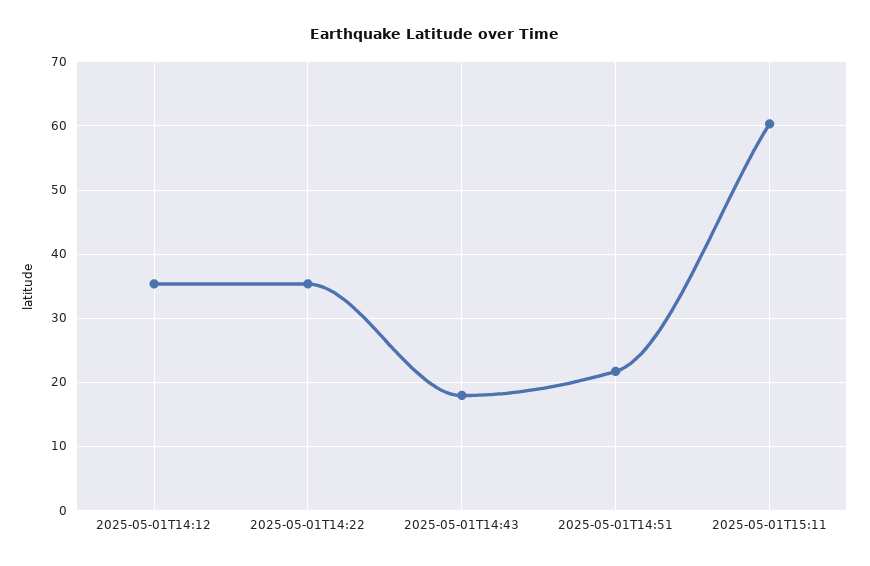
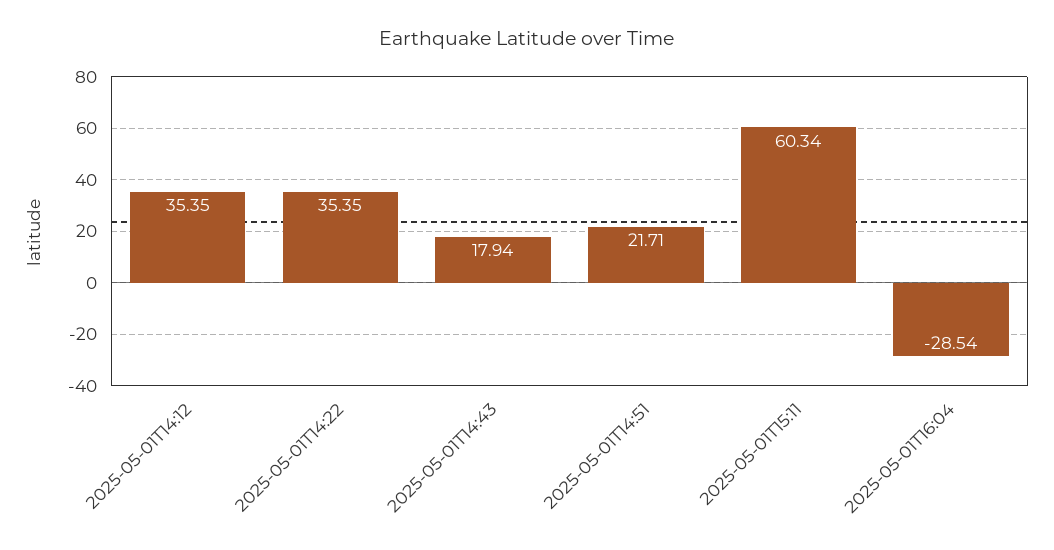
2025-05-01T16:04: none -> -28.54

